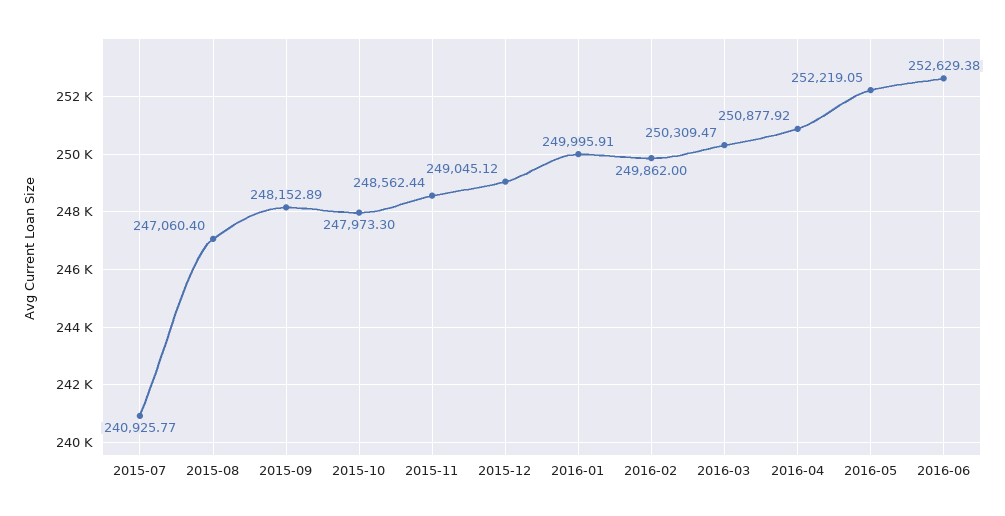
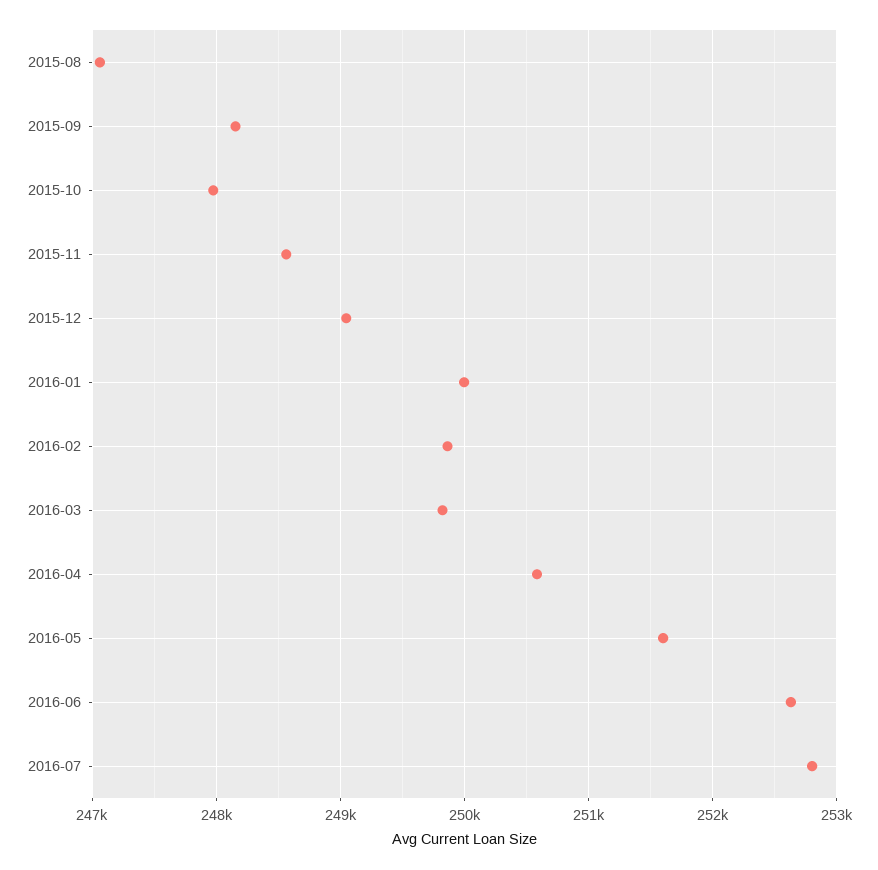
2015-07: 240925.77 -> none
2016-03: 250309.47 -> 249800
2016-04: 250877.92 -> 250600
2016-05: 252219.05 -> 251600
2016-07: none -> 252800

